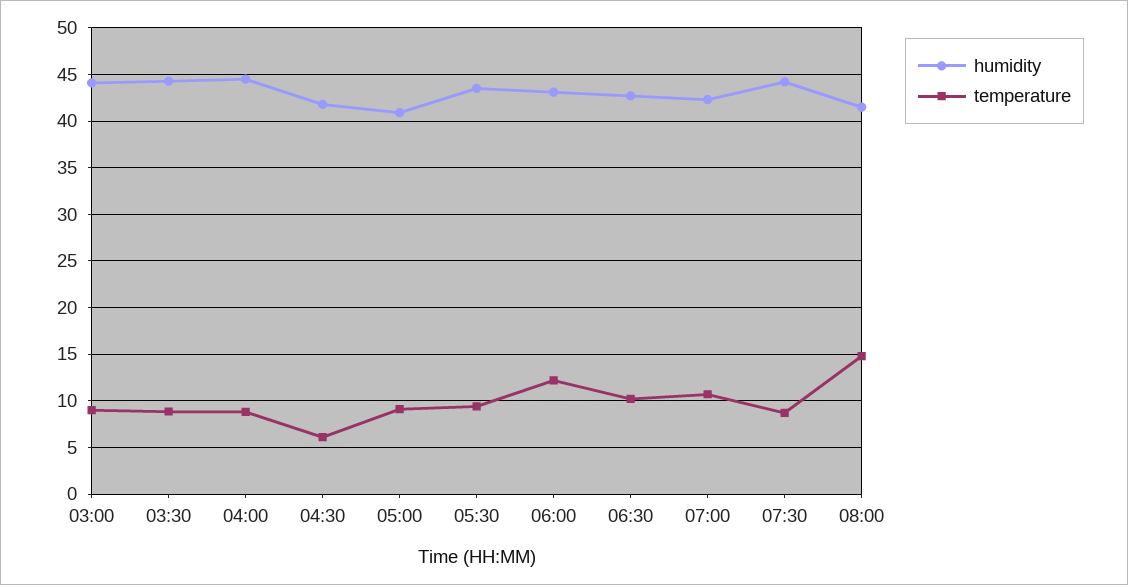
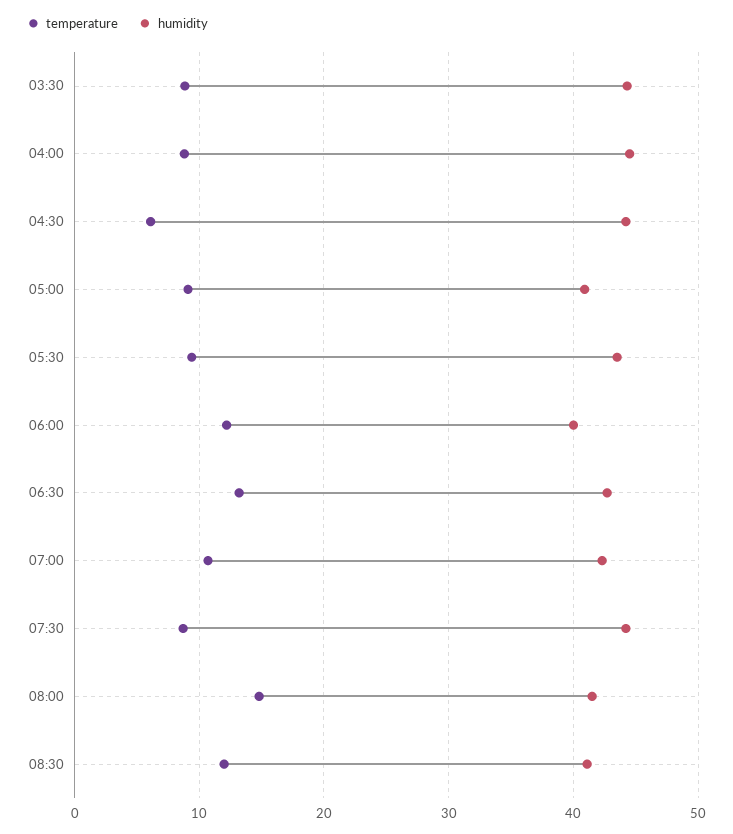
humidity, 03:00: 44 -> none
temperature, 03:00: 9 -> none
humidity, 04:30: 42 -> 44
humidity, 06:00: 43 -> 40
temperature, 06:30: 10 -> 13
temperature, 08:30: none -> 12
humidity, 08:30: none -> 41

